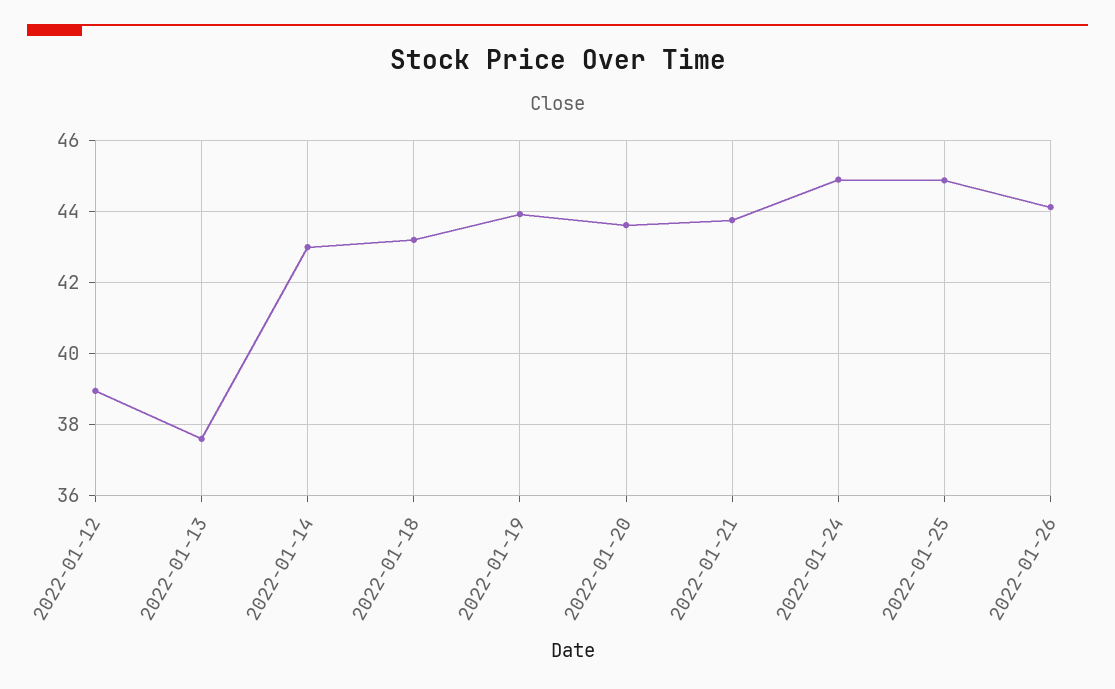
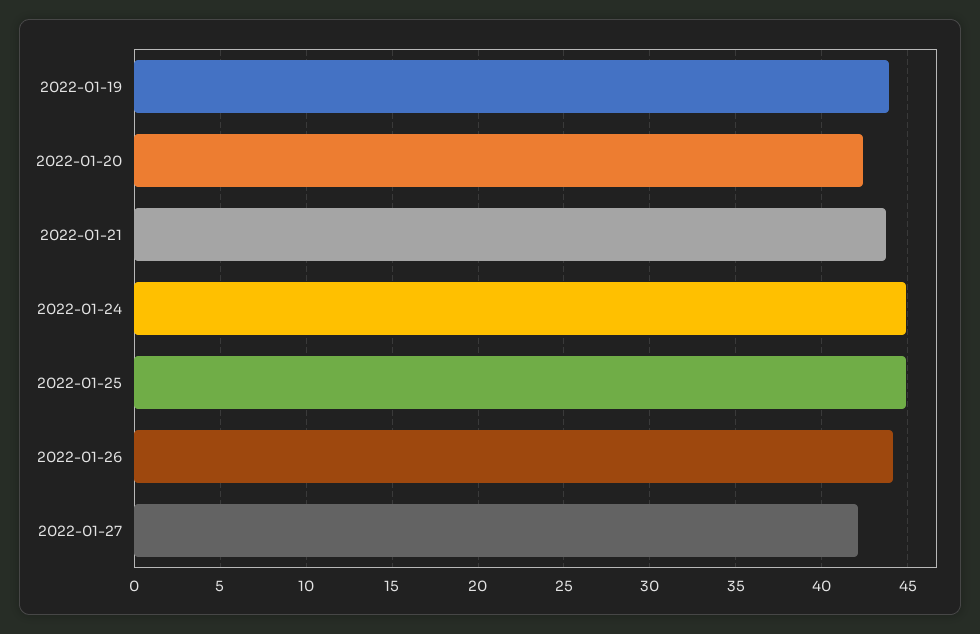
2022-01-12: 39 -> none
2022-01-13: 37.6 -> none
2022-01-14: 43 -> none
2022-01-18: 43.2 -> none
2022-01-20: 43.6 -> 42.5
2022-01-27: none -> 42

